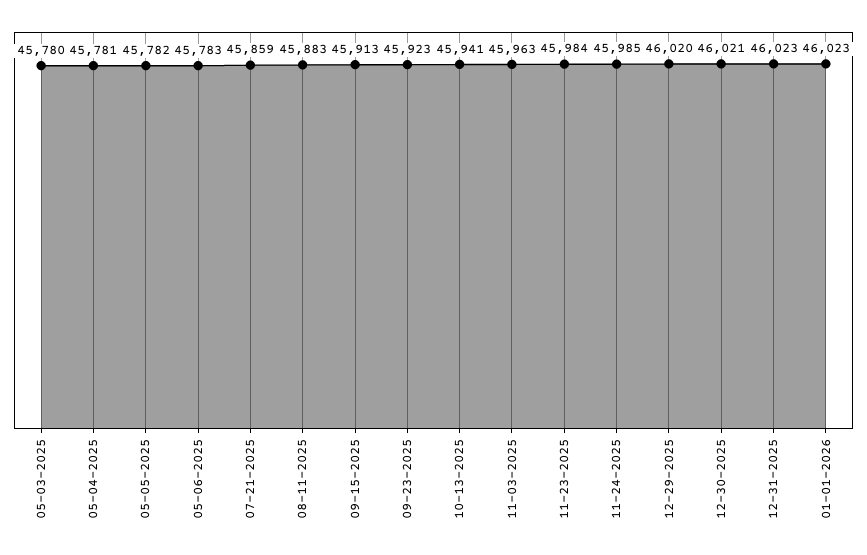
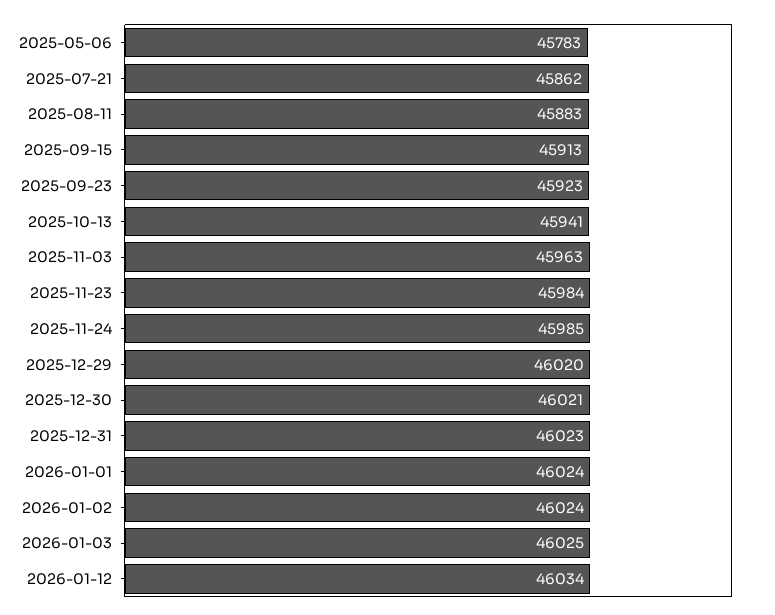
05-03-2025: 45780 -> none
05-04-2025: 45781 -> none
05-05-2025: 45782 -> none
07-21-2025: 45859 -> 45862
01-01-2026: 46023 -> 46024
2026-01-02: none -> 46024
2026-01-03: none -> 46025
2026-01-12: none -> 46034

